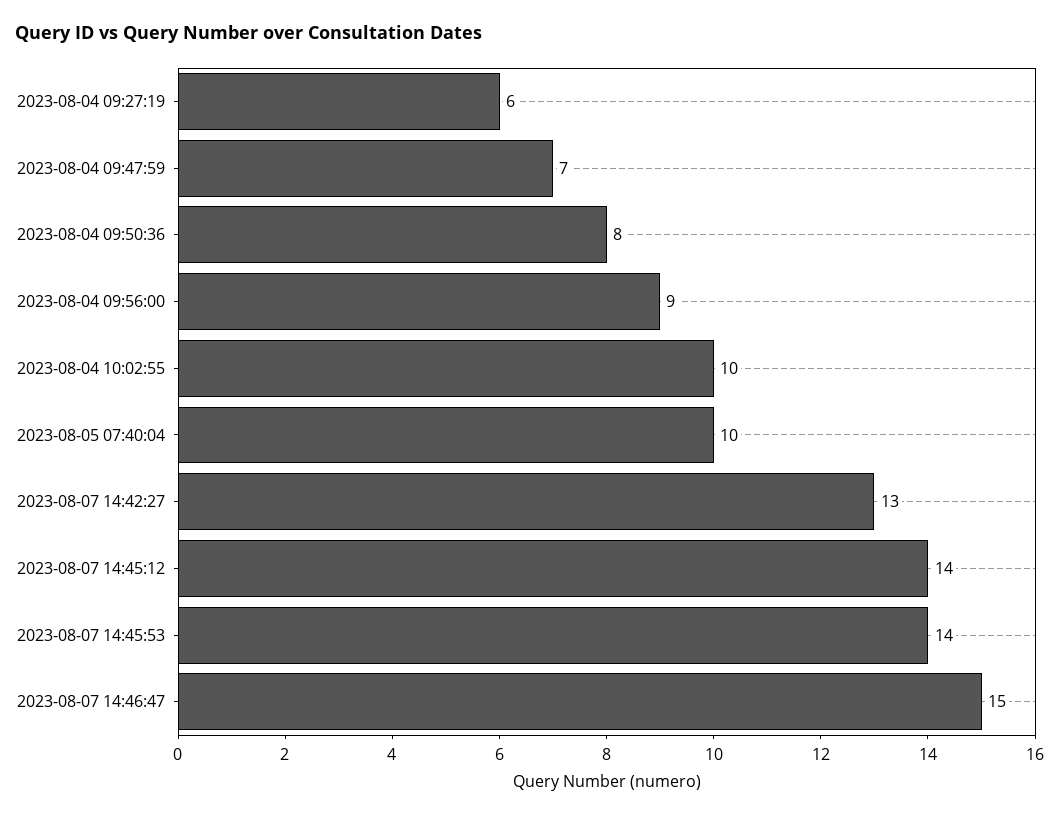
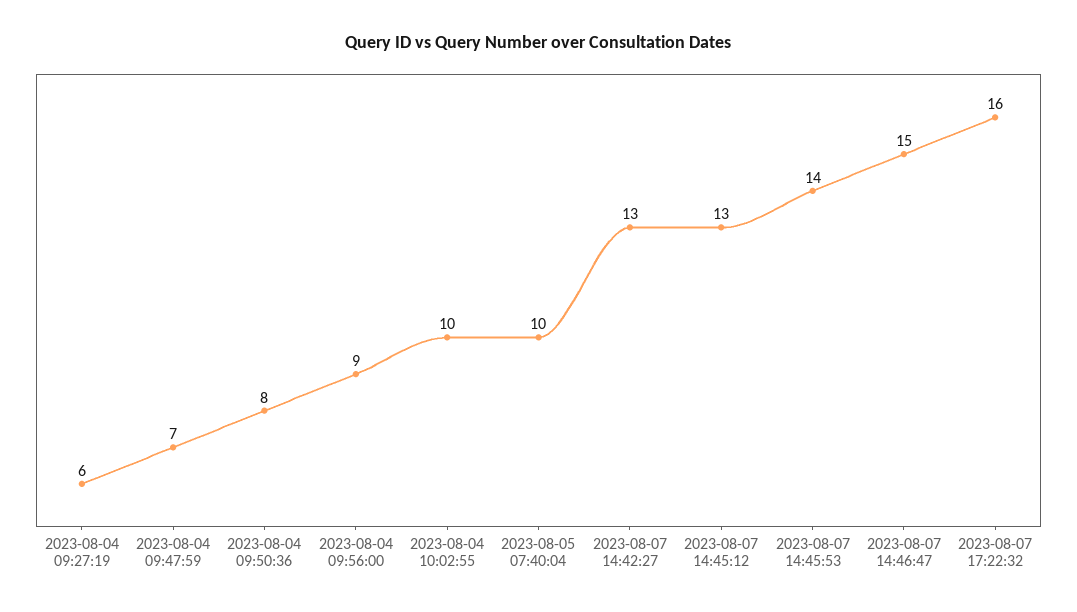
2023-08-07 14:45:12: 14 -> 13
2023-08-07 17:22:32: none -> 16

